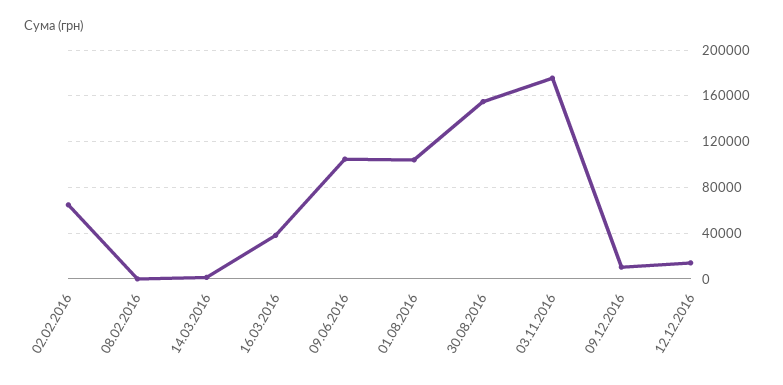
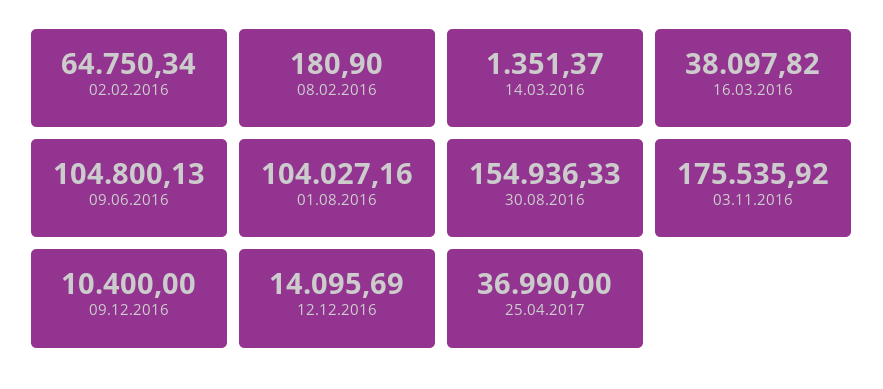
25.04.2017: none -> 36990

